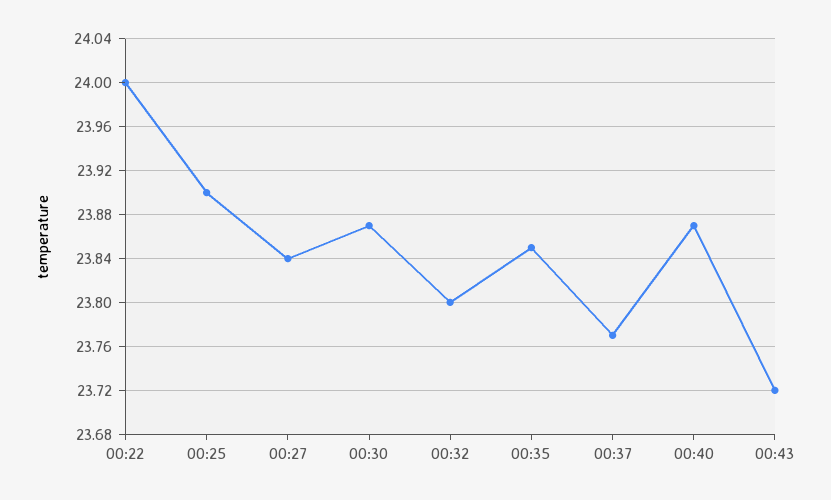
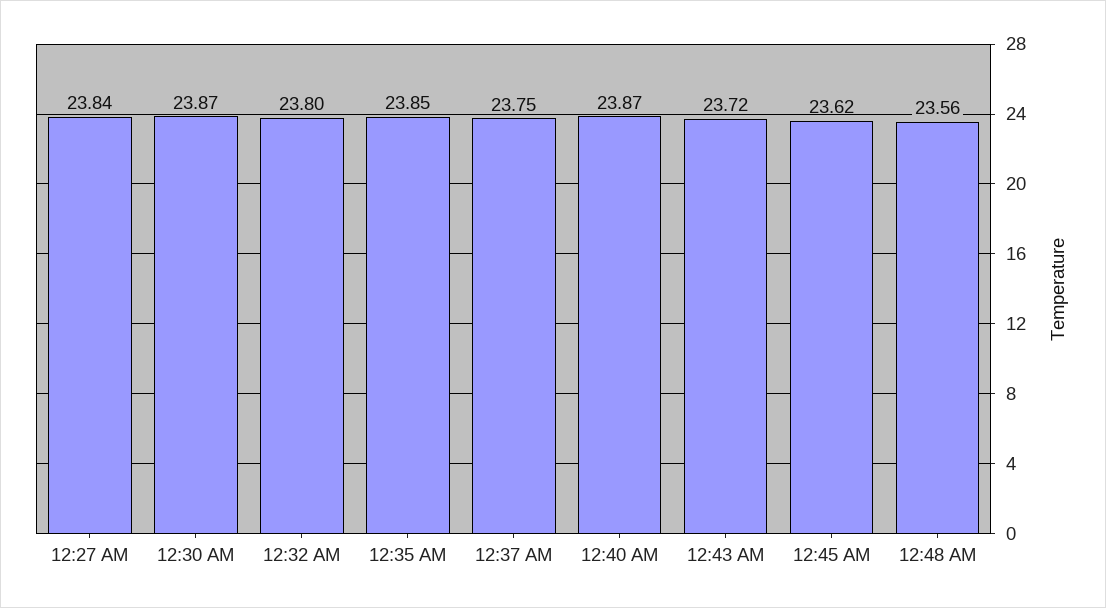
00:22: 24 -> none
00:25: 23.9 -> none
00:37: 23.77 -> 23.75
12:45 AM: none -> 23.62
12:48 AM: none -> 23.56

